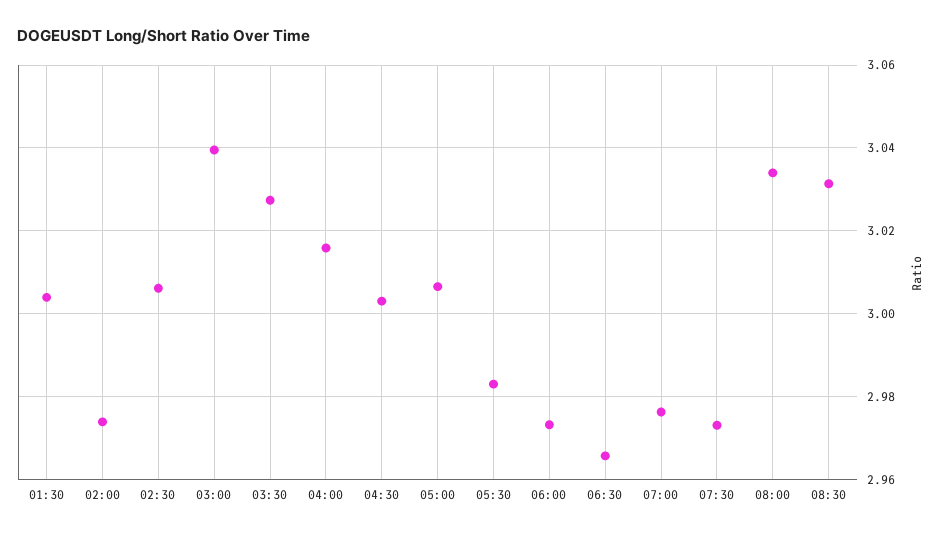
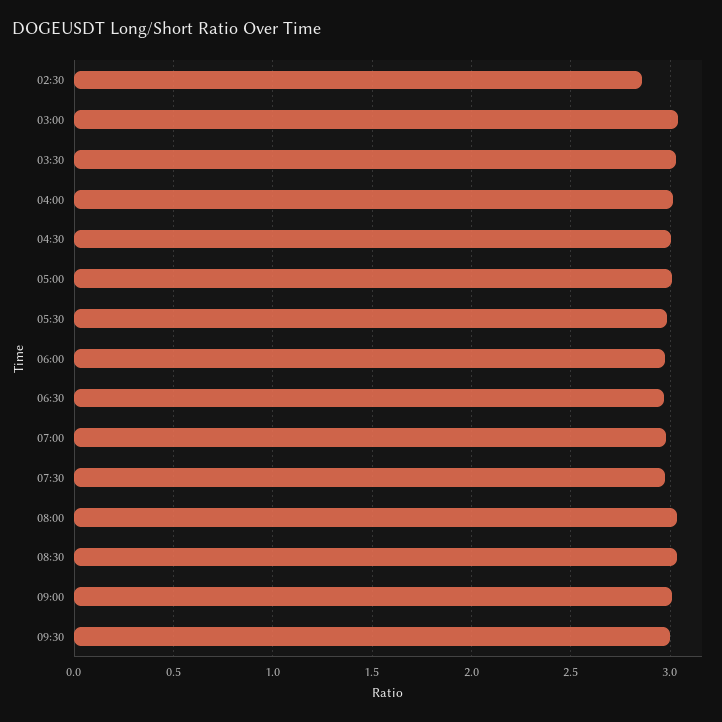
01:30: 3.004 -> none
02:00: 2.974 -> none
02:30: 3.006 -> 2.85
09:00: none -> 3
09:30: none -> 3

